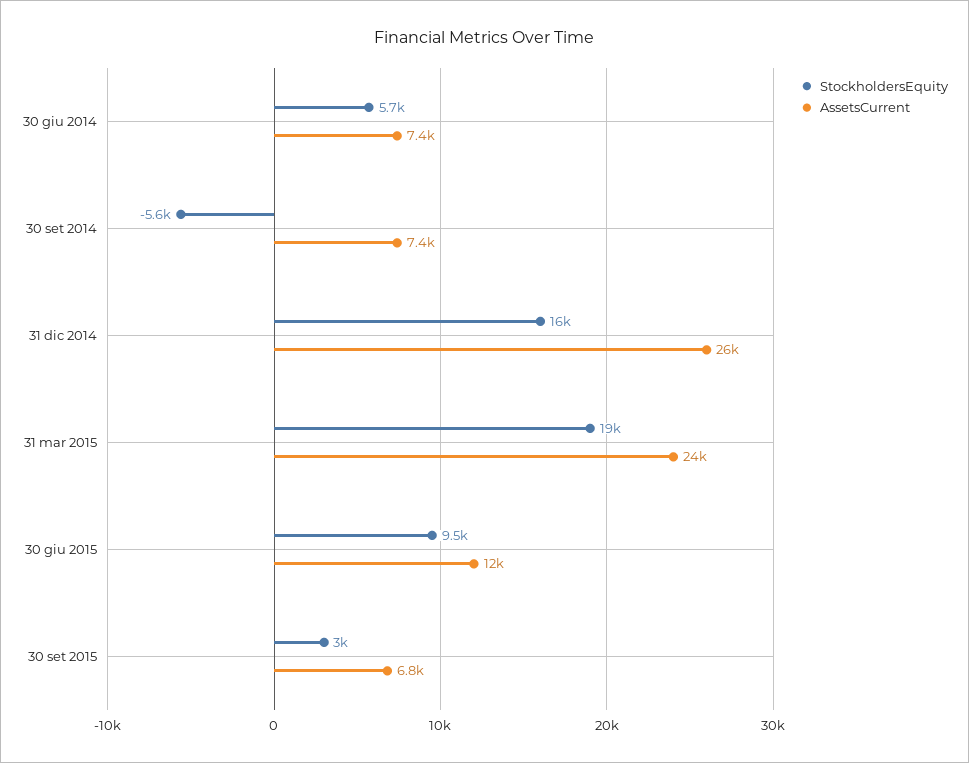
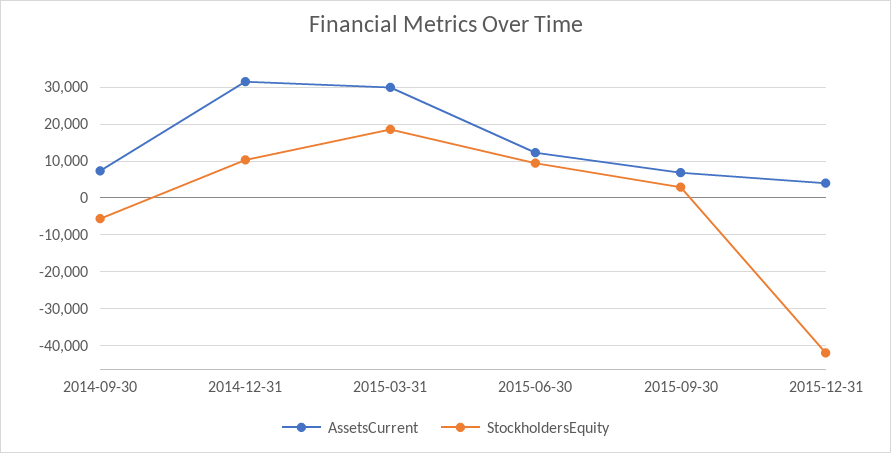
StockholdersEquity, 30 giu 2014: 5700 -> none
AssetsCurrent, 30 giu 2014: 7400 -> none
StockholdersEquity, 31 dic 2014: 16000 -> 10000
AssetsCurrent, 31 dic 2014: 26000 -> 32000
AssetsCurrent, 31 mar 2015: 24000 -> 30000
AssetsCurrent, 2015-12-31: none -> 4000
StockholdersEquity, 2015-12-31: none -> -42000

